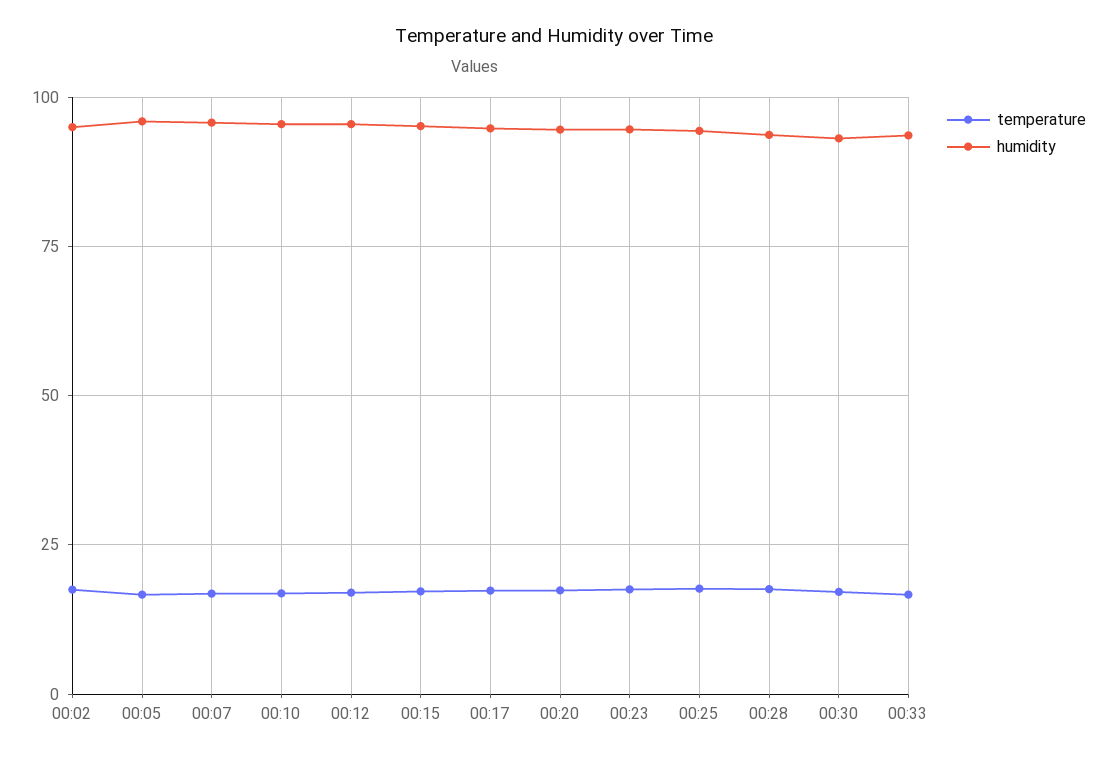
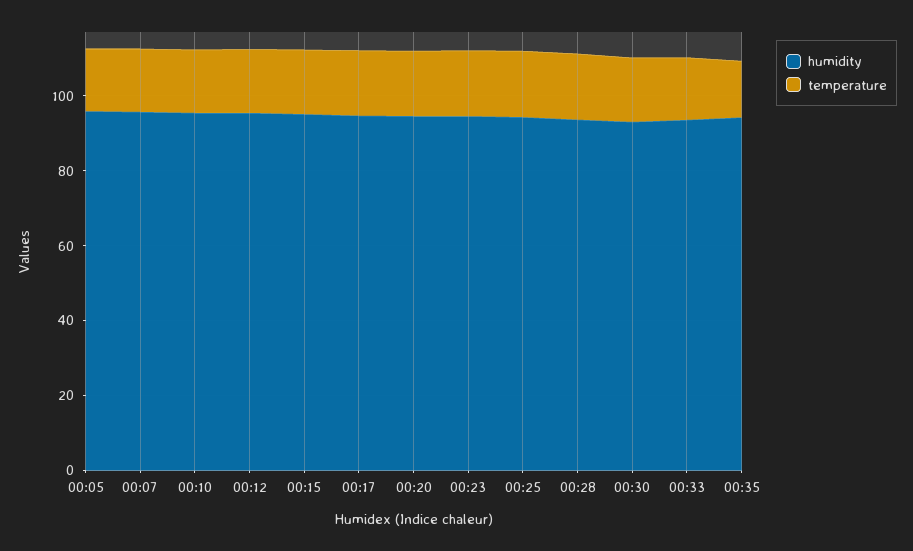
temperature, 00:02: 17.5 -> none
humidity, 00:02: 95 -> none
humidity, 00:35: none -> 95
temperature, 00:35: none -> 15

